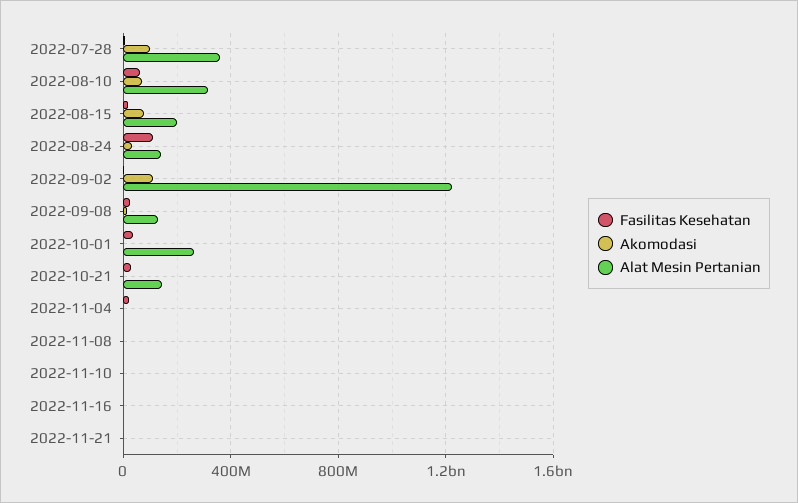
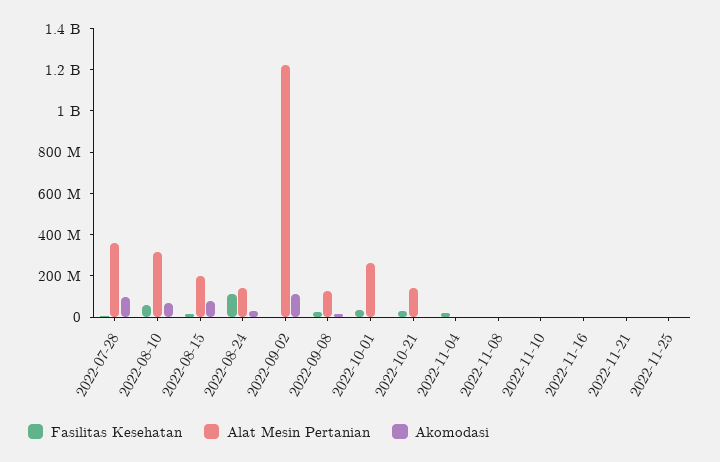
Fasilitas Kesehatan, 2022-11-25: none -> 0
Alat Mesin Pertanian, 2022-11-25: none -> 0
Akomodasi, 2022-11-25: none -> 0

